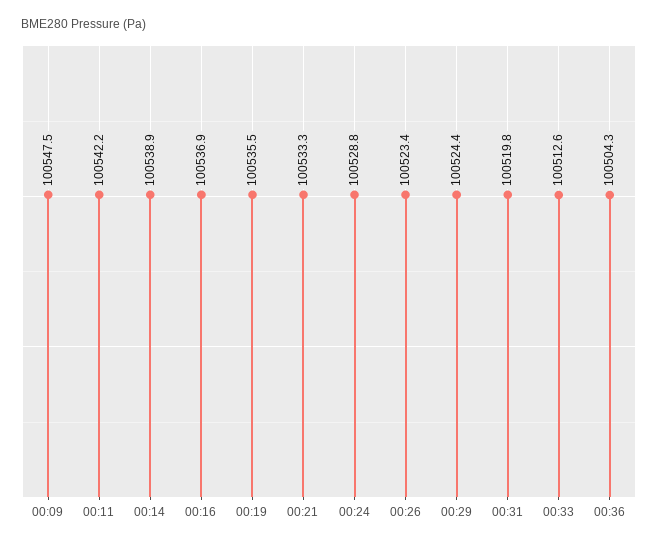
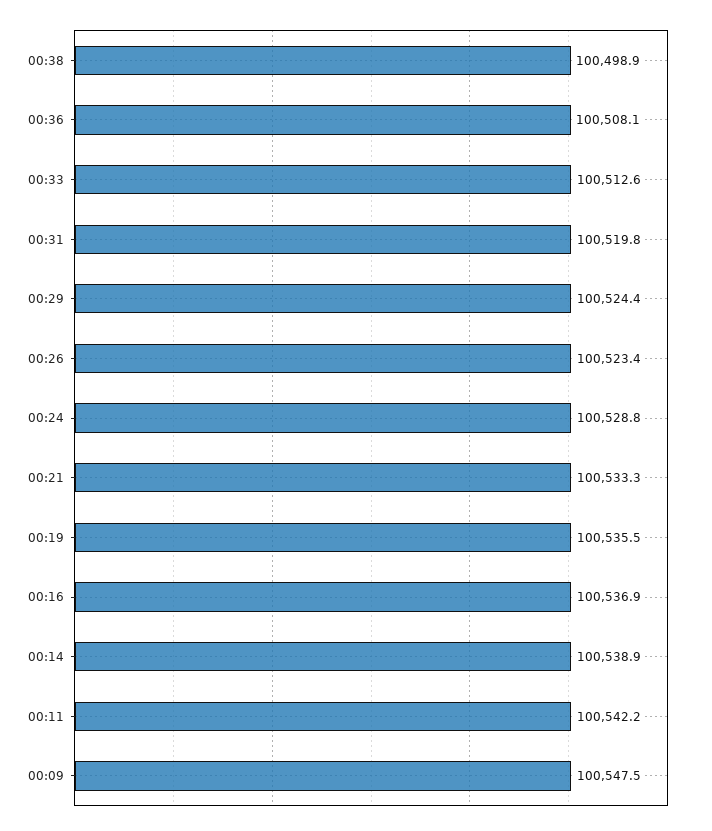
00:36: 100504.3 -> 100508.1
00:38: none -> 100498.9

